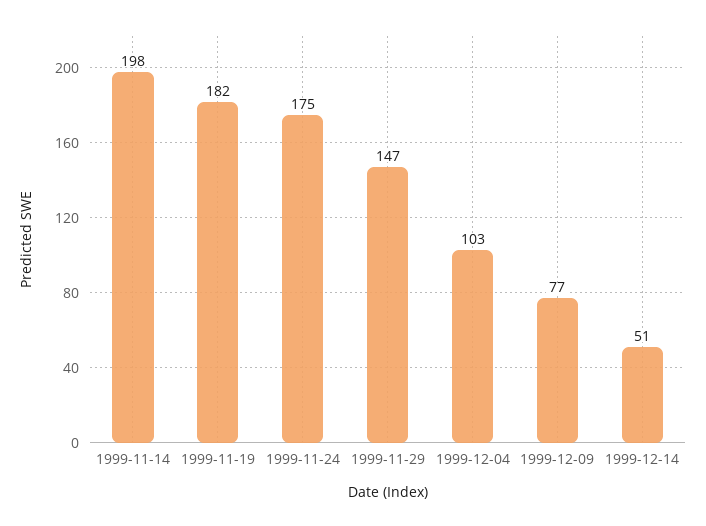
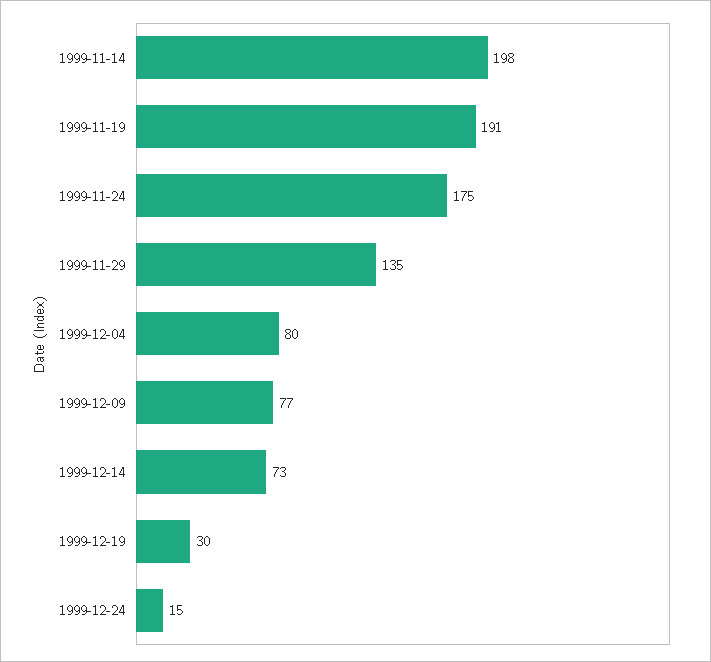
1999-11-19: 182 -> 191
1999-11-29: 147 -> 135
1999-12-04: 103 -> 80
1999-12-14: 51 -> 73
1999-12-19: none -> 30
1999-12-24: none -> 15

